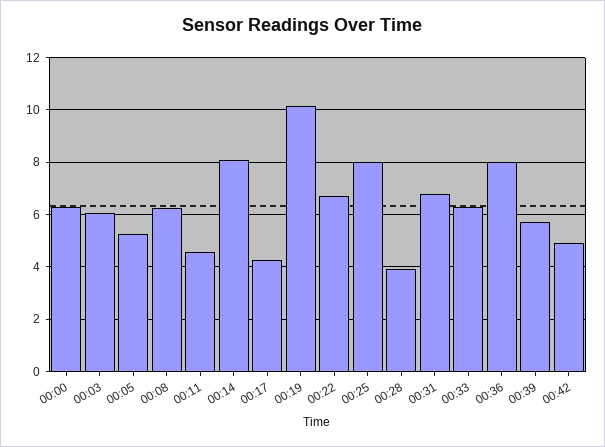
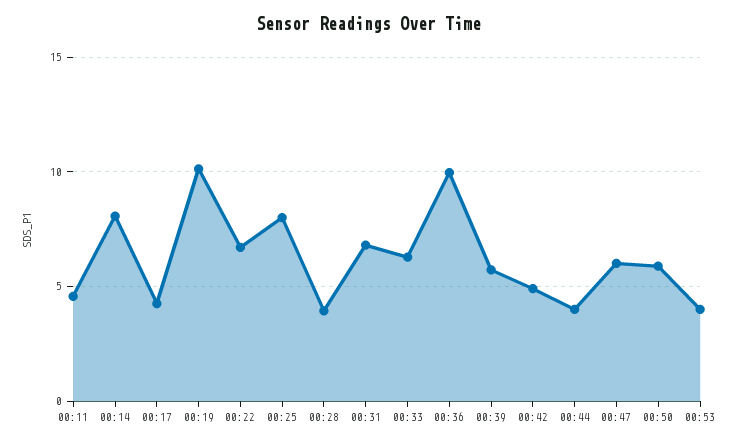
00:00: 6.25 -> none
00:03: 6 -> none
00:05: 5.25 -> none
00:08: 6.25 -> none
00:36: 8 -> 10
00:44: none -> 4
00:47: none -> 6
00:50: none -> 6
00:53: none -> 4

